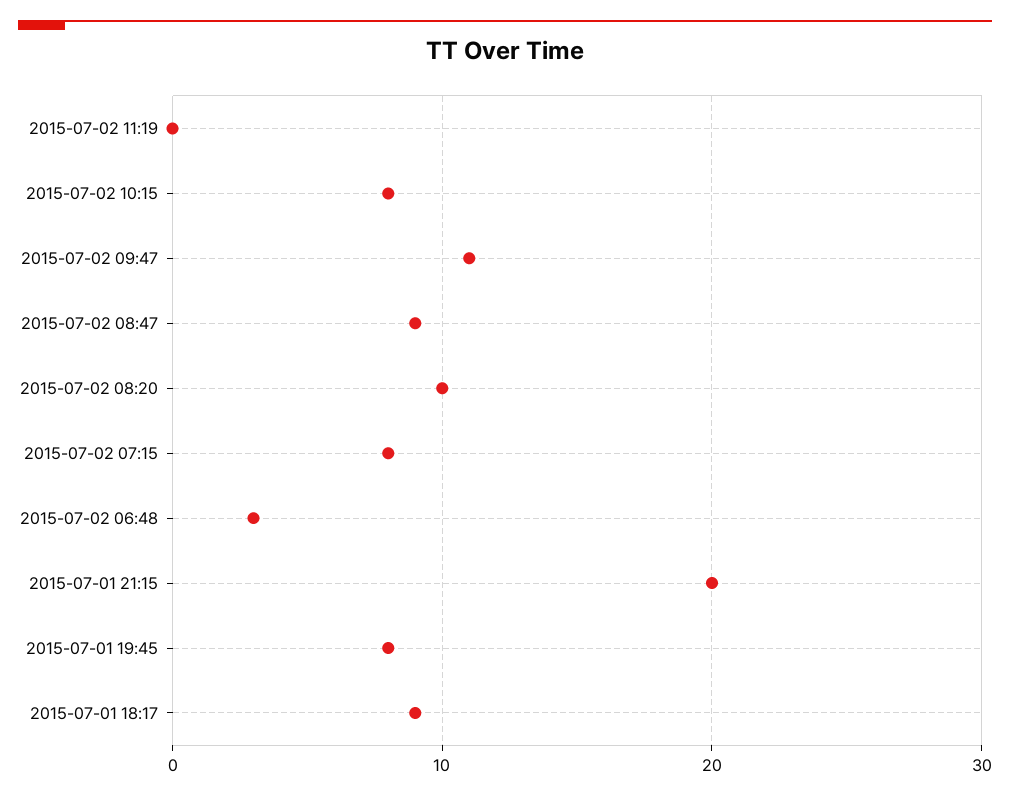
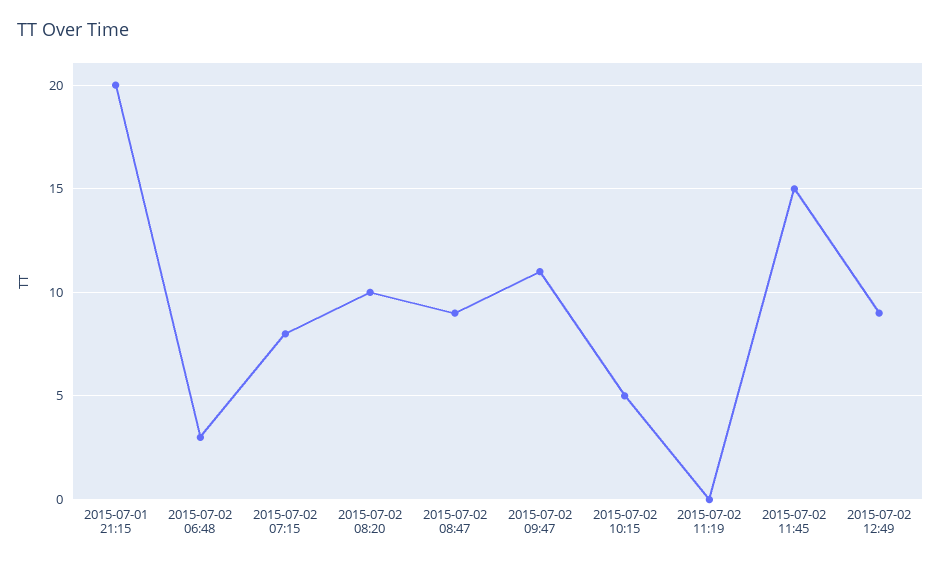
2015-07-02 10:15: 8 -> 5
2015-07-01 19:45: 8 -> none
2015-07-01 18:17: 9 -> none
2015-07-02 11:45: none -> 15
2015-07-02 12:49: none -> 9

